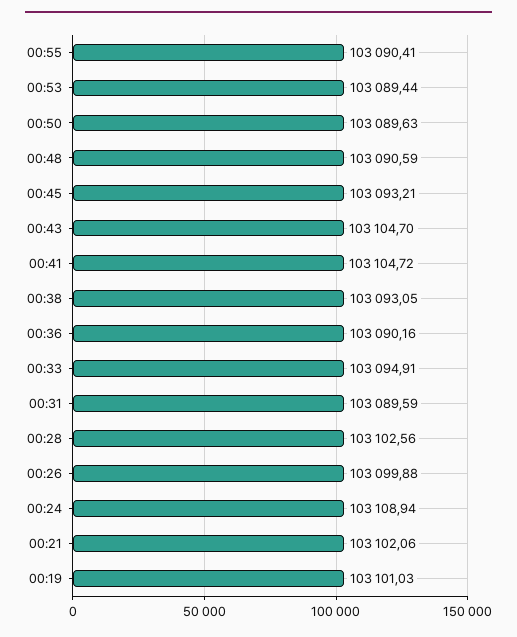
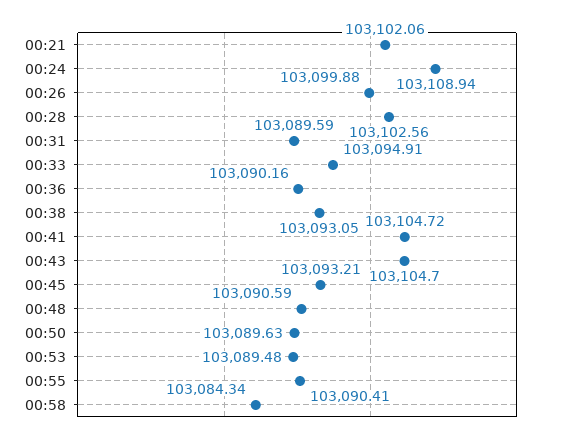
00:53: 103089.44 -> 103089.48
00:19: 103101.03 -> none
00:58: none -> 103084.34

